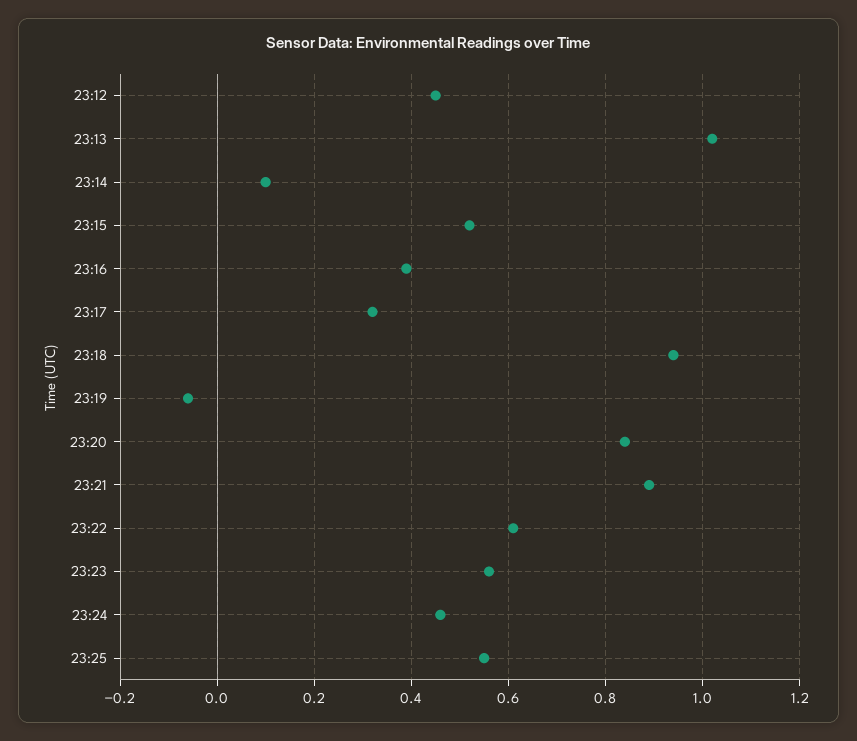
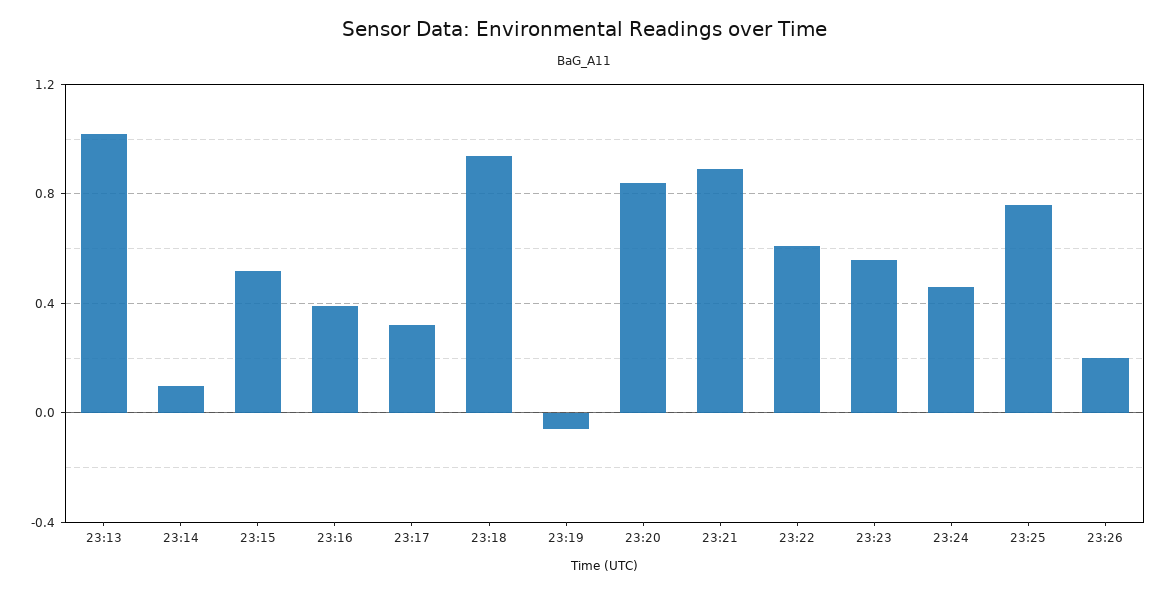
23:12: 0.45 -> none
23:25: 0.55 -> 0.75
23:26: none -> 0.2

